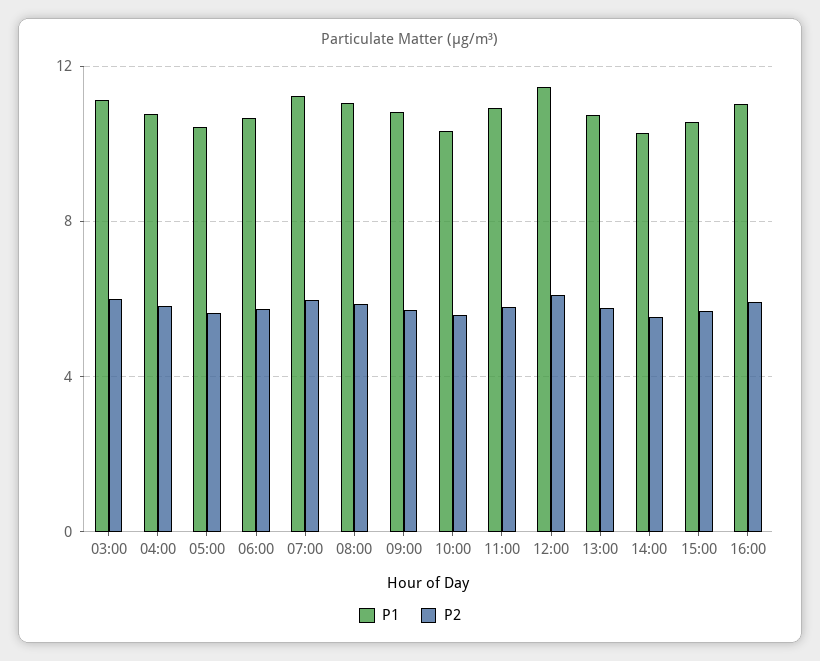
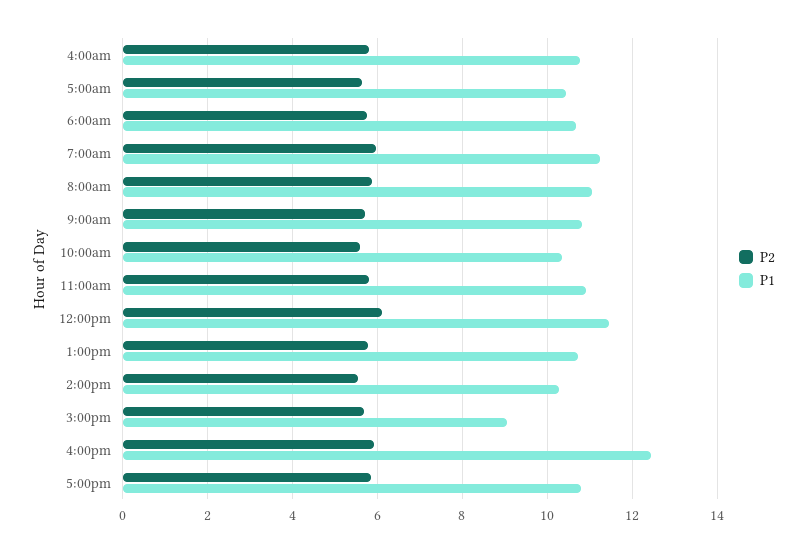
P1, 03:00: 11 -> none
P2, 03:00: 6 -> none
P1, 15:00: 10.5 -> 9
P1, 16:00: 11 -> 12.4
P2, 5:00pm: none -> 5.8
P1, 5:00pm: none -> 10.8

